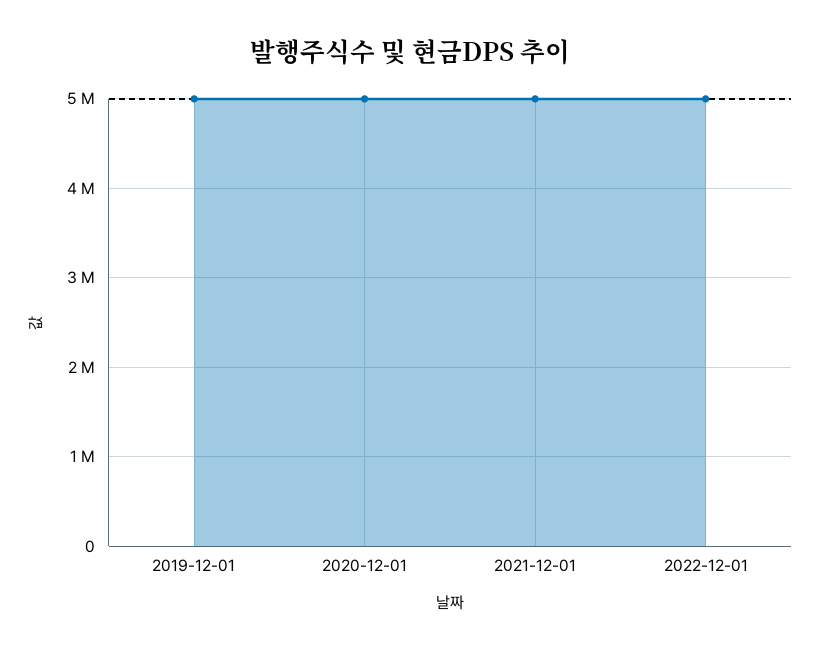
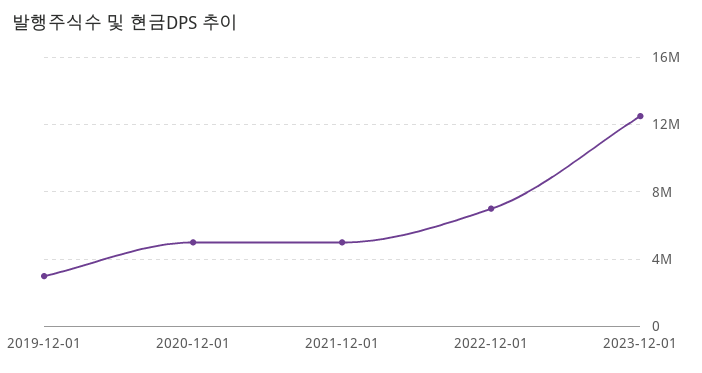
2019-12-01: 5000000 -> 3000000
2022-12-01: 5000000 -> 7000000
2023-12-01: none -> 12500000

